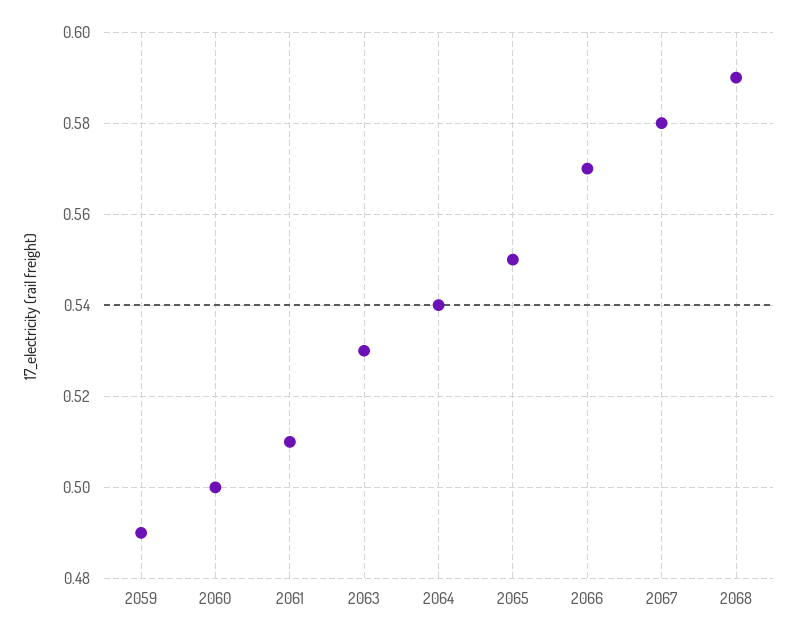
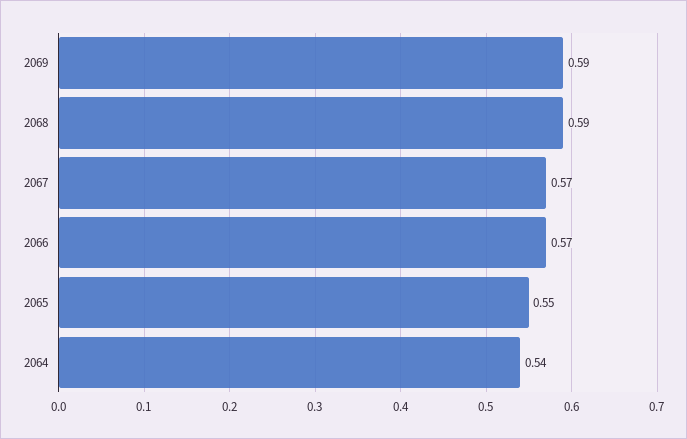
2059: 0.49 -> none
2060: 0.5 -> none
2061: 0.51 -> none
2063: 0.53 -> none
2067: 0.58 -> 0.57
2069: none -> 0.59

